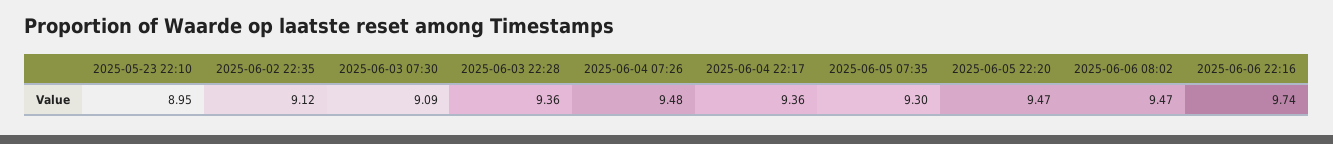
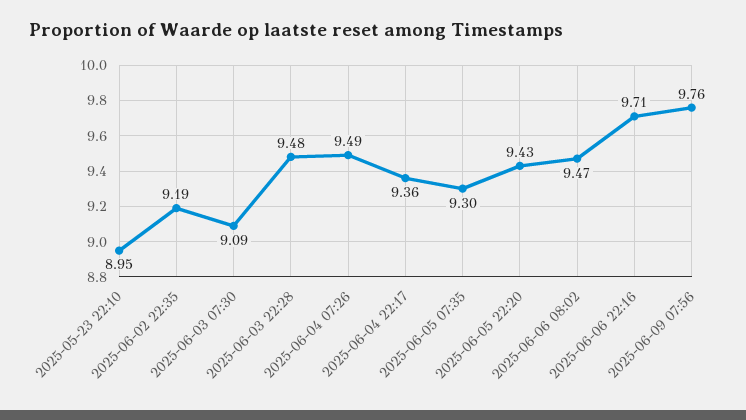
2025-06-02 22:35: 9.12 -> 9.19
2025-06-03 22:28: 9.36 -> 9.48
2025-06-04 07:26: 9.48 -> 9.49
2025-06-05 22:20: 9.47 -> 9.43
2025-06-06 22:16: 9.74 -> 9.71
2025-06-09 07:56: none -> 9.76

